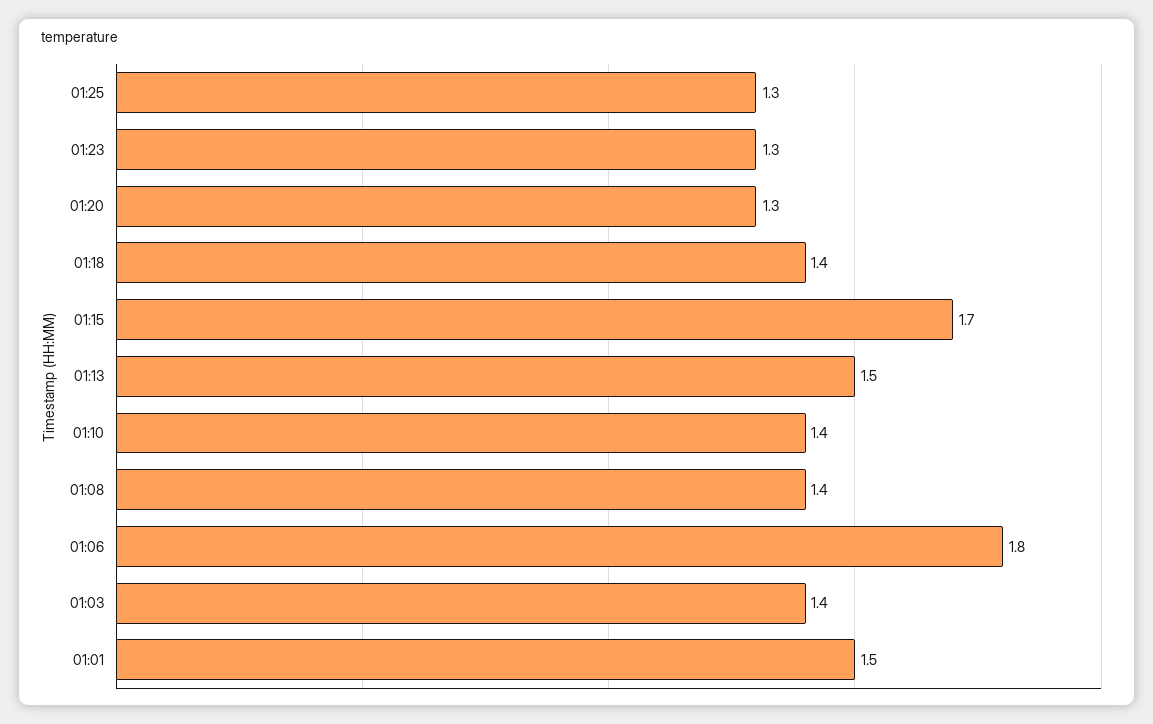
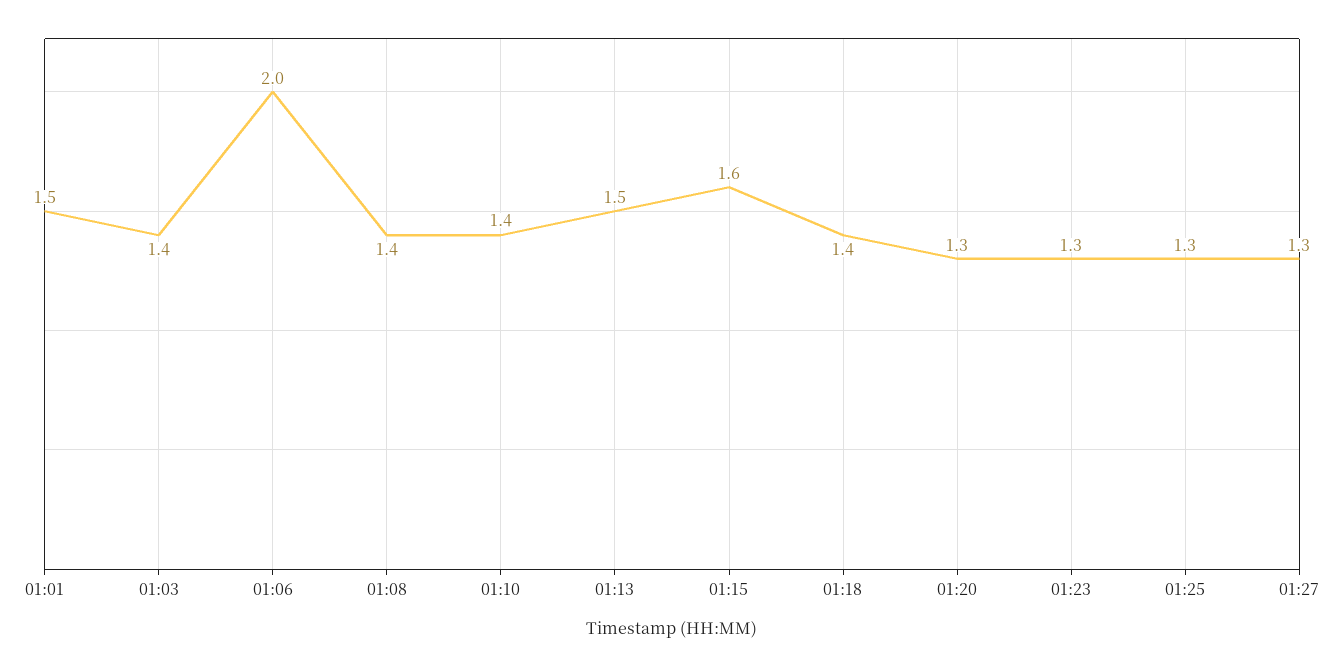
01:15: 1.7 -> 1.6
01:06: 1.8 -> 2
01:27: none -> 1.3

